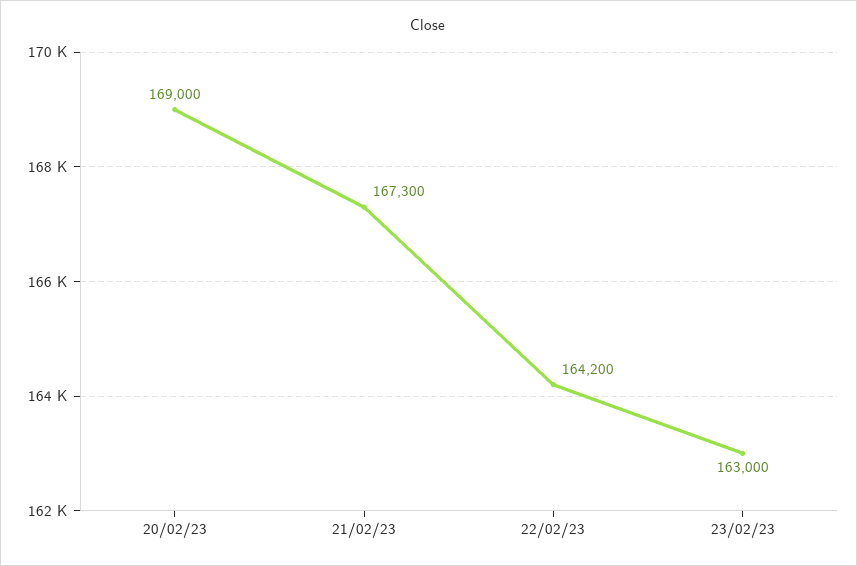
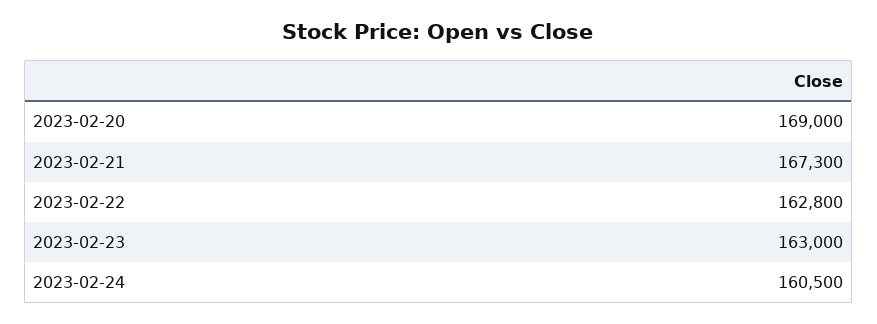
22/02/23: 164200 -> 162800
2023-02-24: none -> 160500

